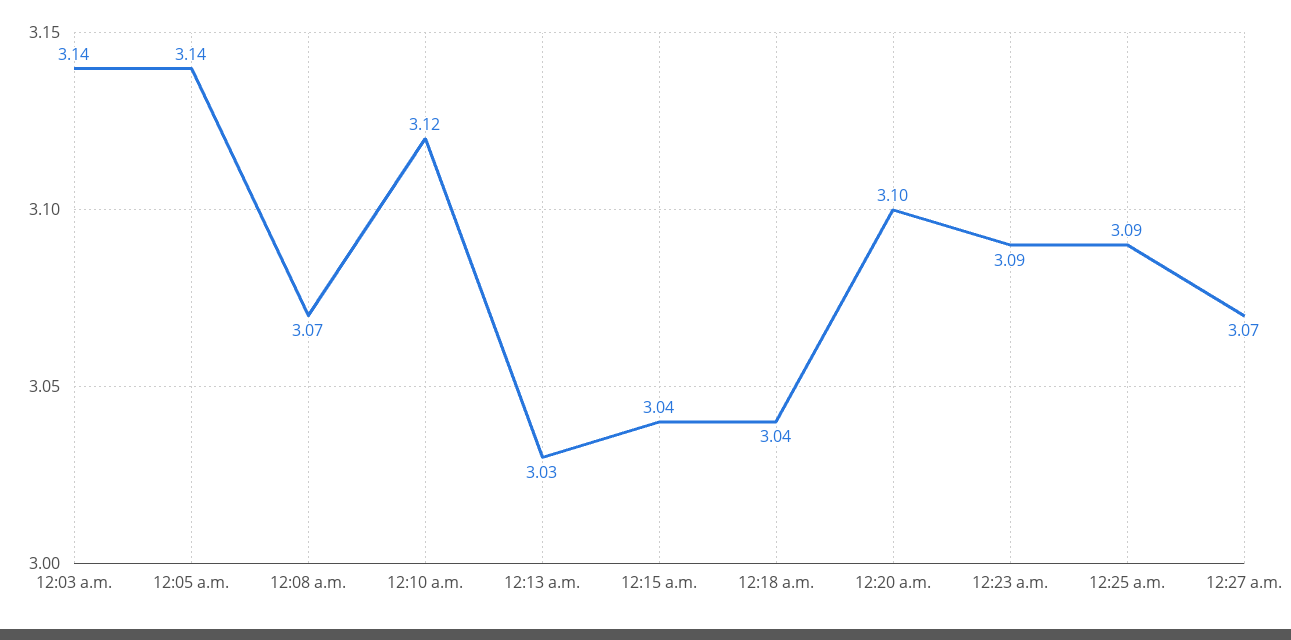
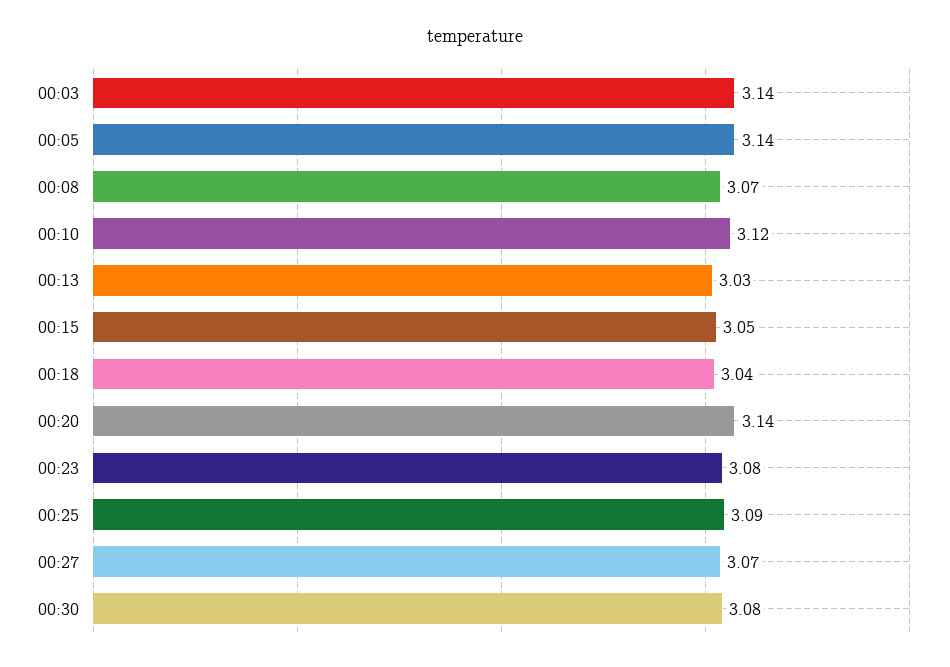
12:15 a.m.: 3.04 -> 3.05
12:20 a.m.: 3.1 -> 3.14
12:23 a.m.: 3.09 -> 3.08
00:30: none -> 3.08

